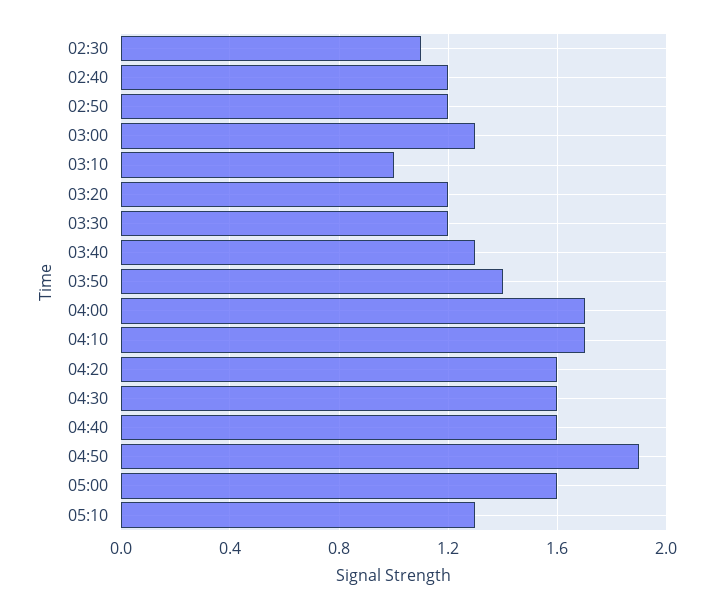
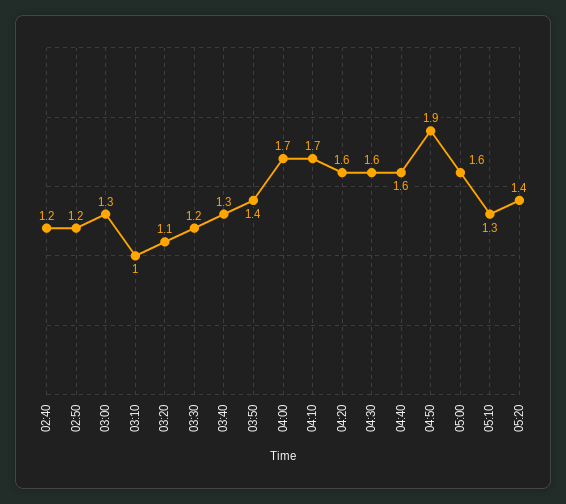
02:30: 1.1 -> none
03:20: 1.2 -> 1.1
05:20: none -> 1.4

